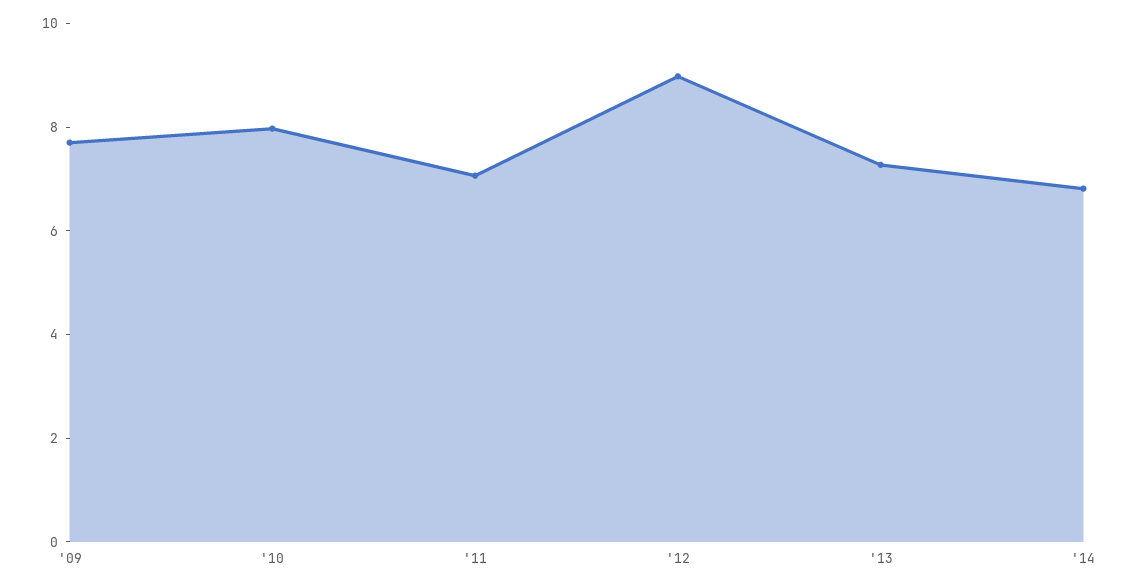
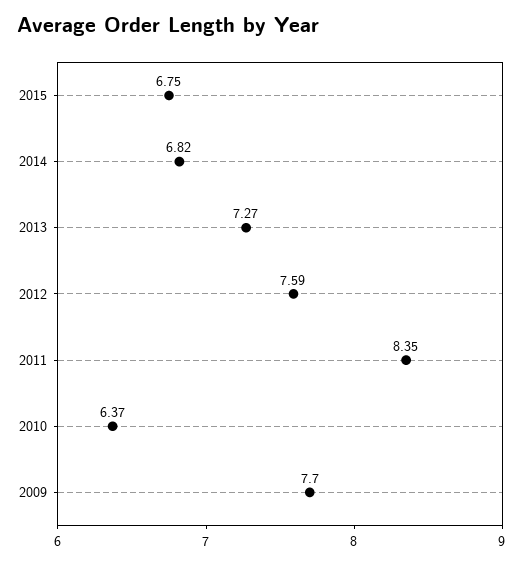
'10: 8 -> 6.37
'11: 7 -> 8.35
'12: 9 -> 7.59
2015: none -> 6.75

